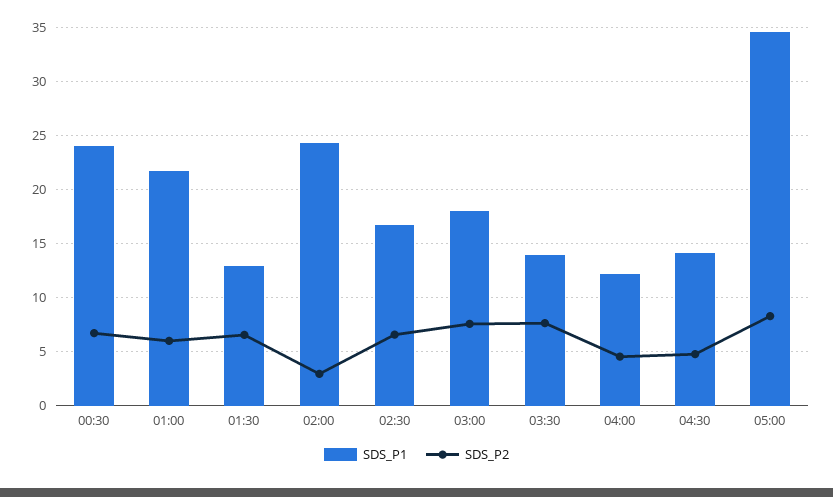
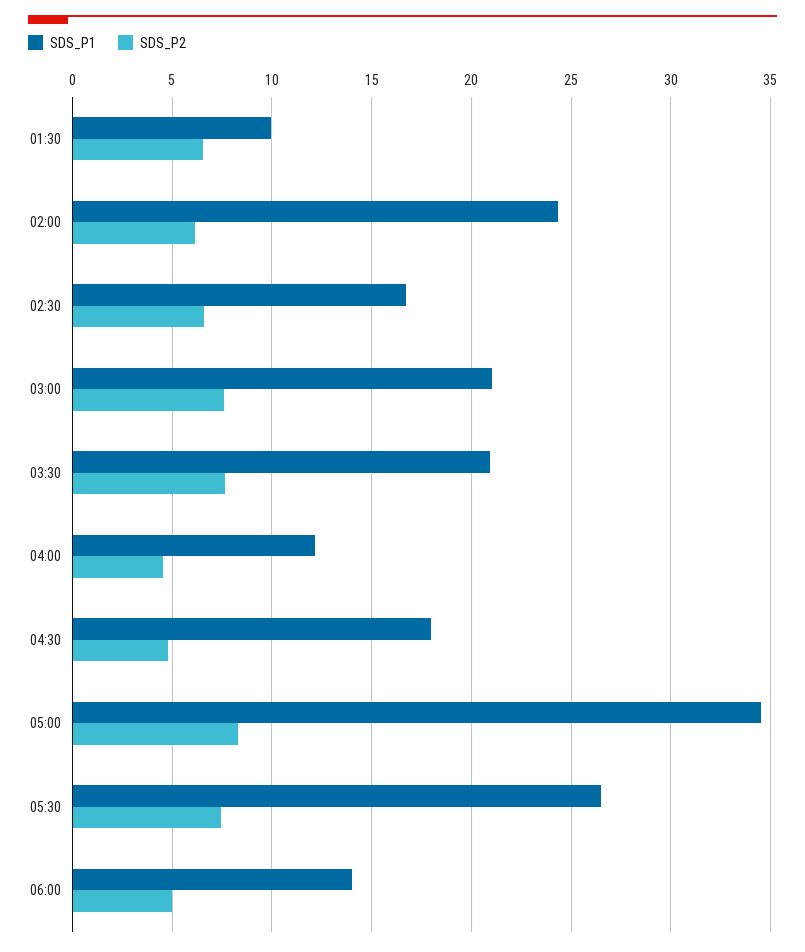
SDS_P1, 00:30: 24 -> none
SDS_P2, 00:30: 7 -> none
SDS_P1, 01:00: 22 -> none
SDS_P2, 01:00: 6 -> none
SDS_P1, 01:30: 13 -> 10
SDS_P2, 02:00: 3 -> 6
SDS_P1, 03:00: 18 -> 21
SDS_P1, 03:30: 14 -> 21
SDS_P1, 04:30: 14 -> 18
SDS_P1, 05:30: none -> 26.5
SDS_P2, 05:30: none -> 7.5
SDS_P1, 06:00: none -> 14
SDS_P2, 06:00: none -> 5

